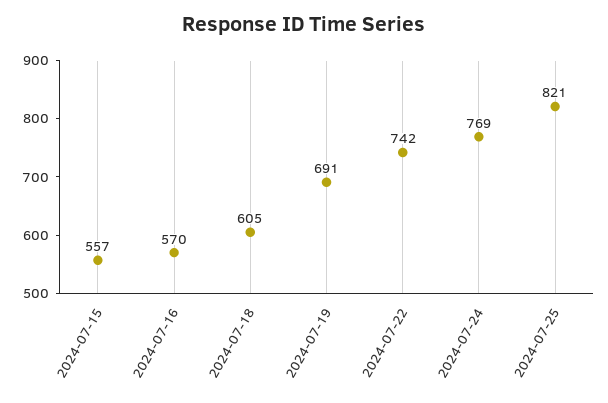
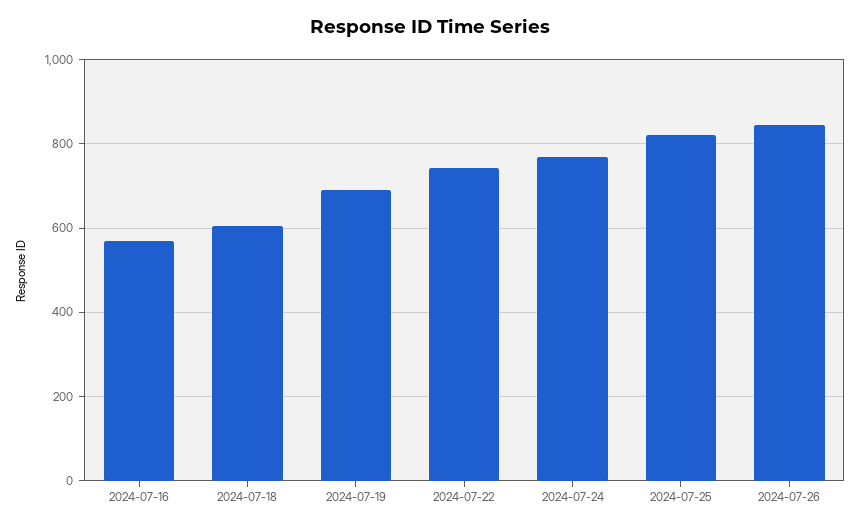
2024-07-15: 557 -> none
2024-07-26: none -> 840

